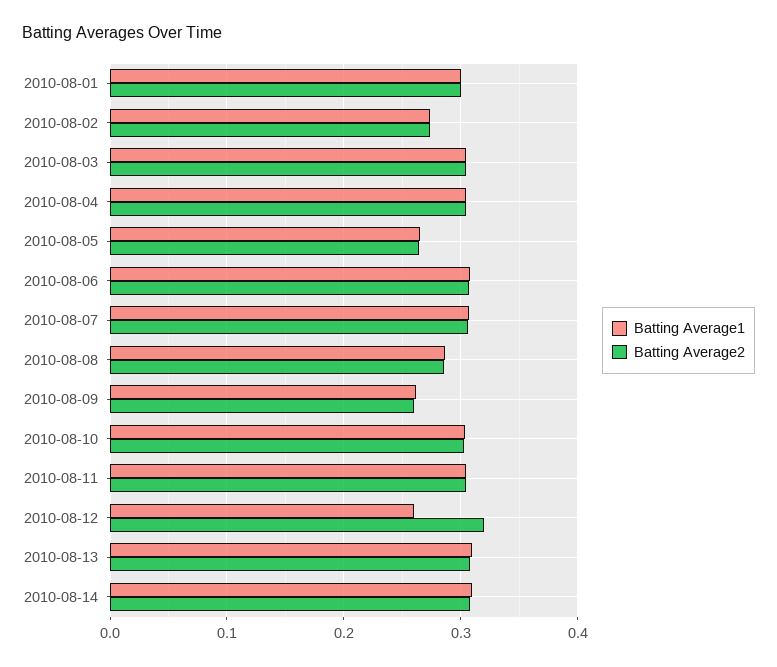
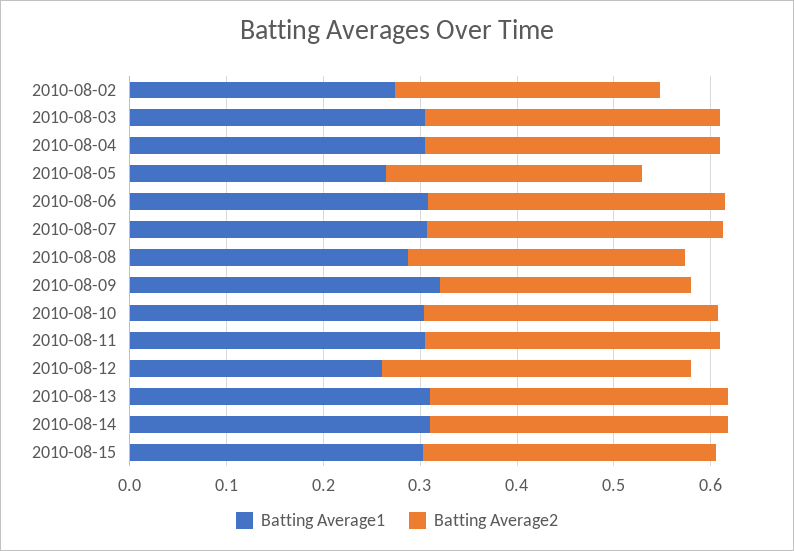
Batting Average1, 2010-08-01: 0.3 -> none
Batting Average2, 2010-08-01: 0.3 -> none
Batting Average1, 2010-08-09: 0.26 -> 0.32
Batting Average1, 2010-08-15: none -> 0.3
Batting Average2, 2010-08-15: none -> 0.3

